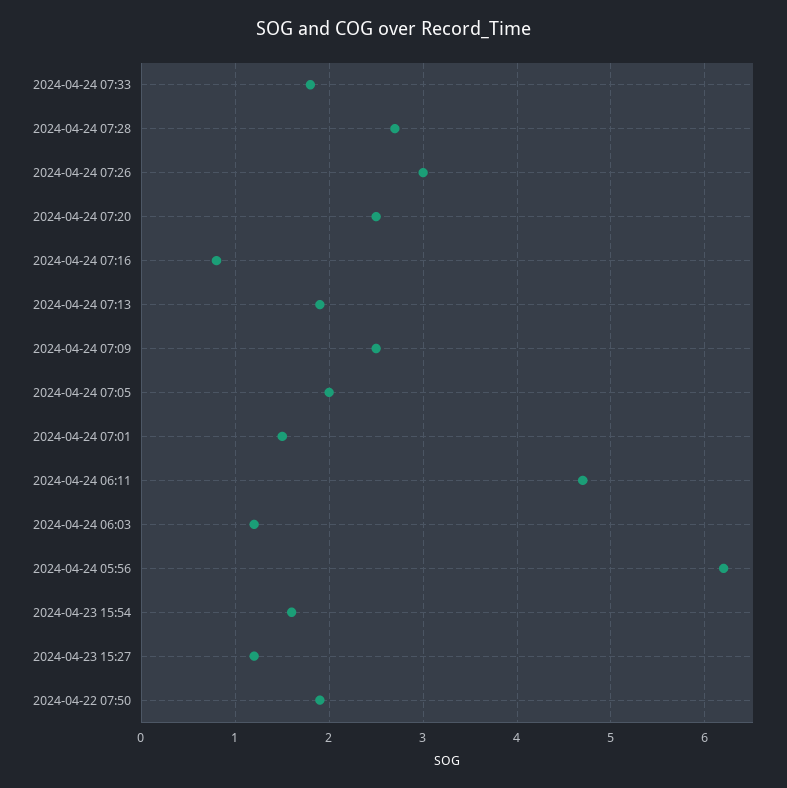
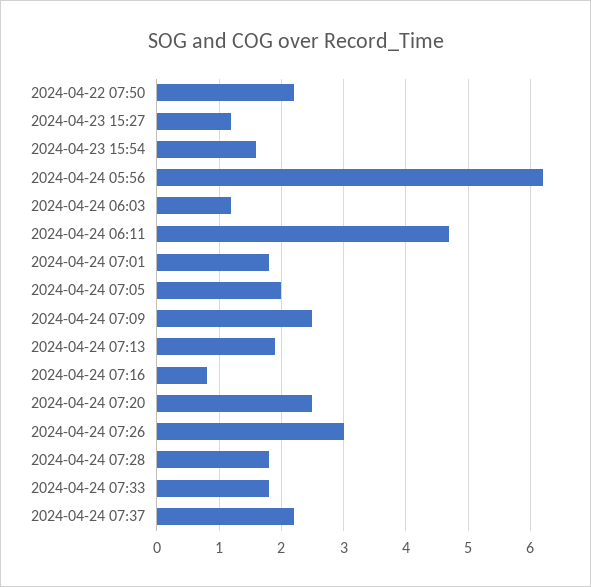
2024-04-24 07:28: 2.7 -> 1.8
2024-04-24 07:01: 1.5 -> 1.8
2024-04-22 07:50: 1.9 -> 2.2
2024-04-24 07:37: none -> 2.2

